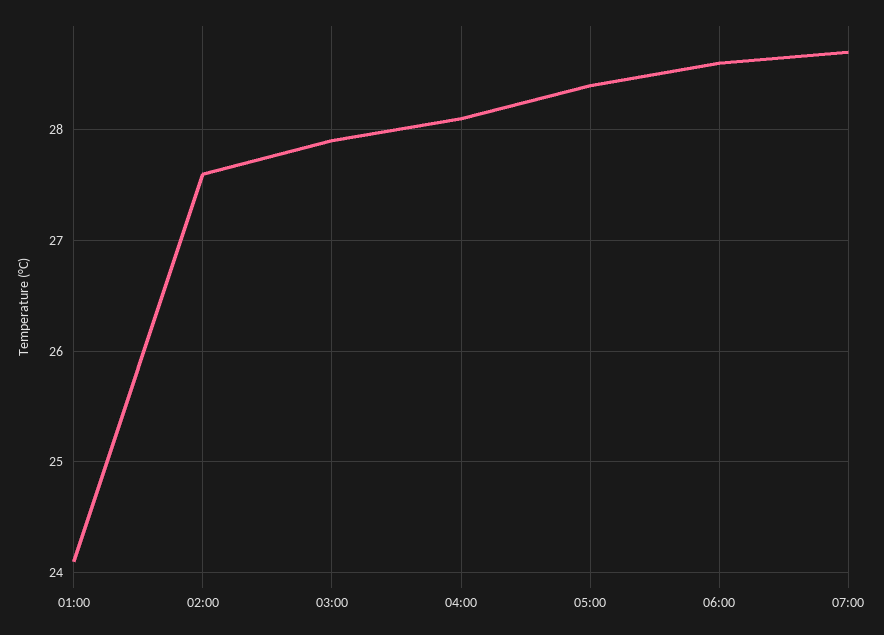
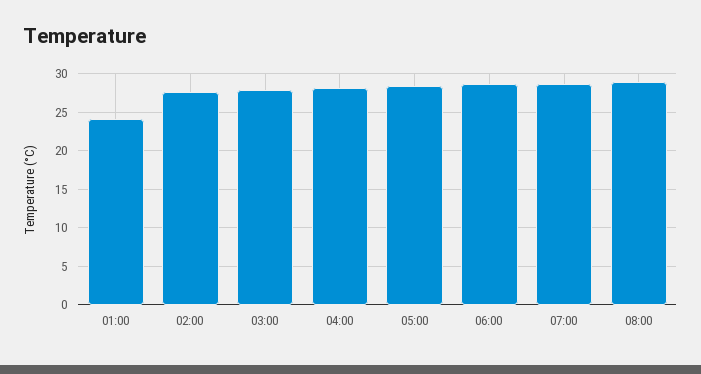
08:00: none -> 29

